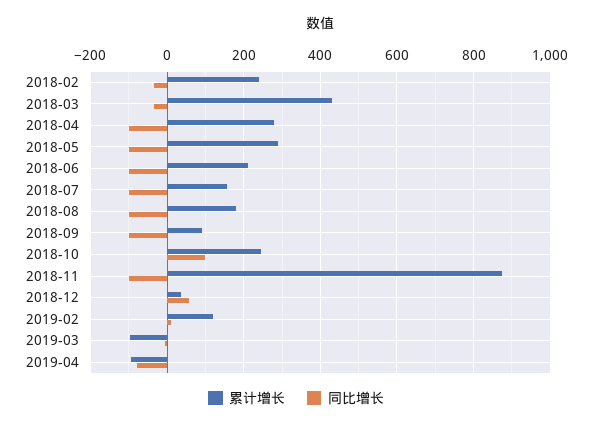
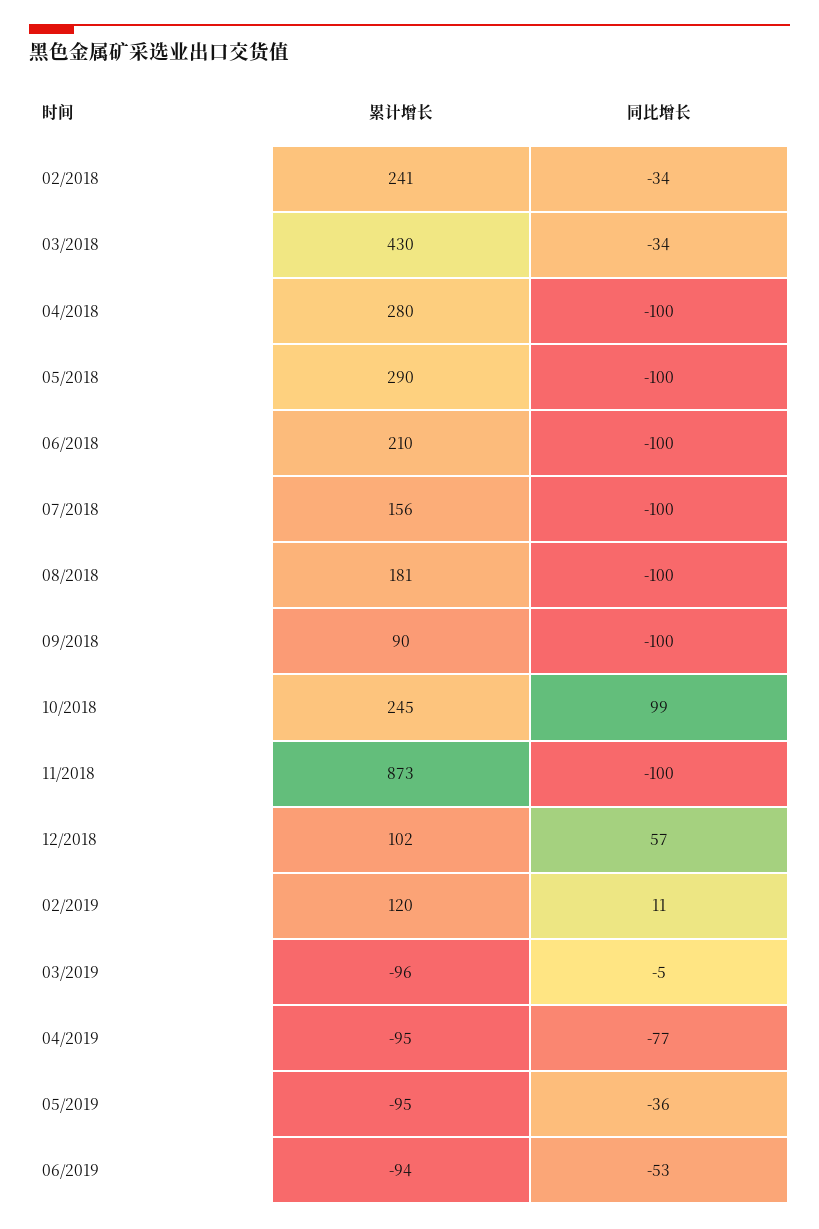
累计增长, 2018-12: 40 -> 102
累计增长, 05/2019: none -> -95
同比增长, 05/2019: none -> -36
累计增长, 06/2019: none -> -94
同比增长, 06/2019: none -> -53

